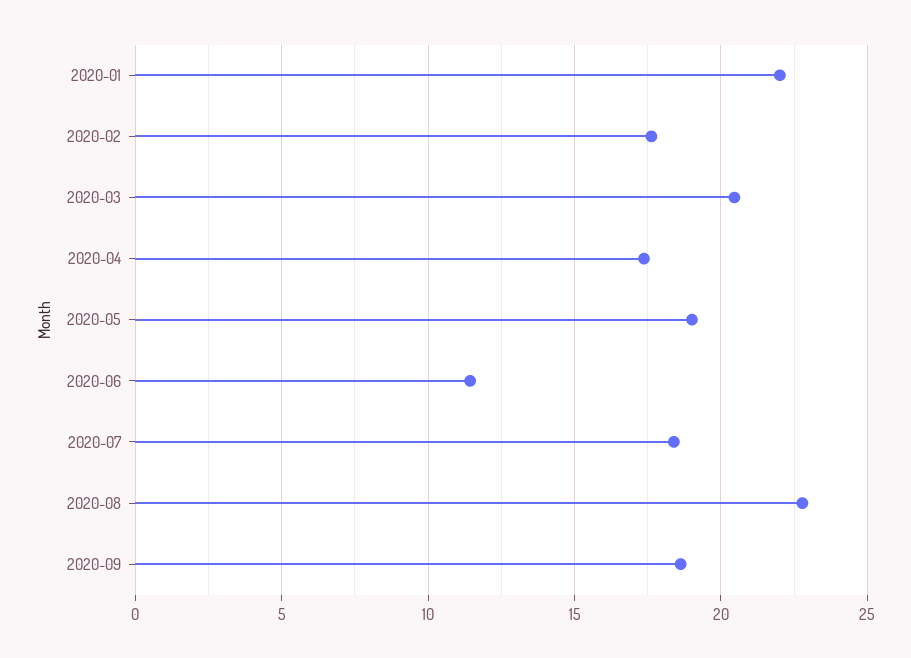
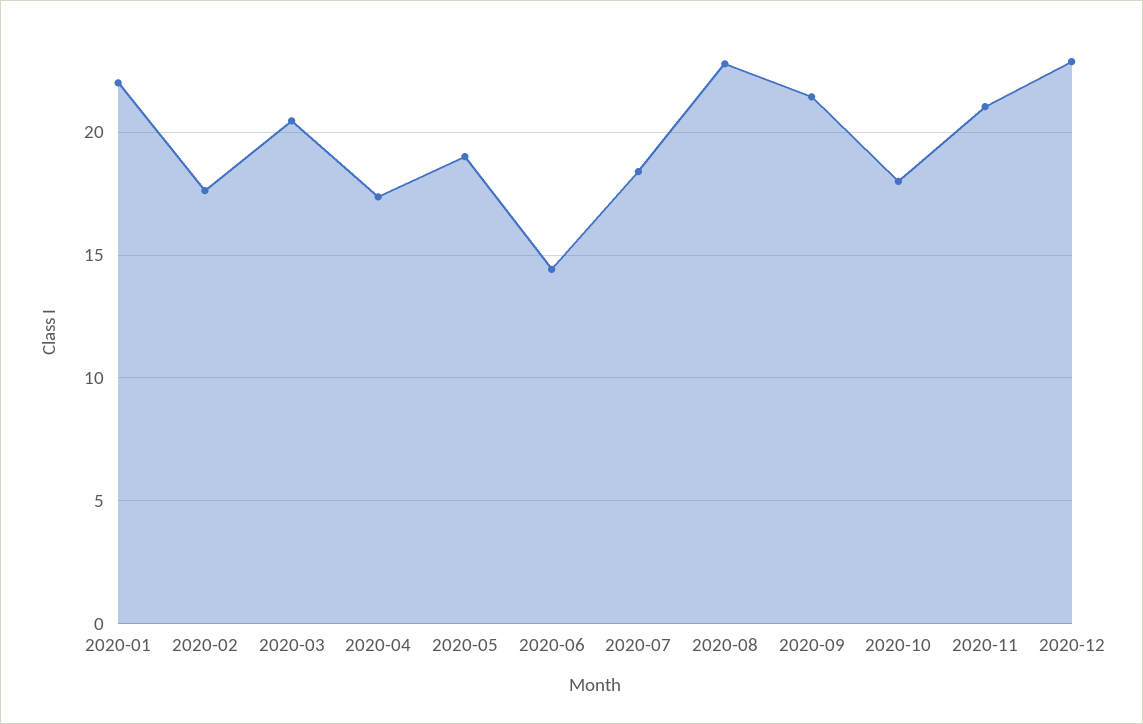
2020-06: 11.5 -> 14.5
2020-09: 18.5 -> 21.5
2020-10: none -> 18
2020-11: none -> 21
2020-12: none -> 23

